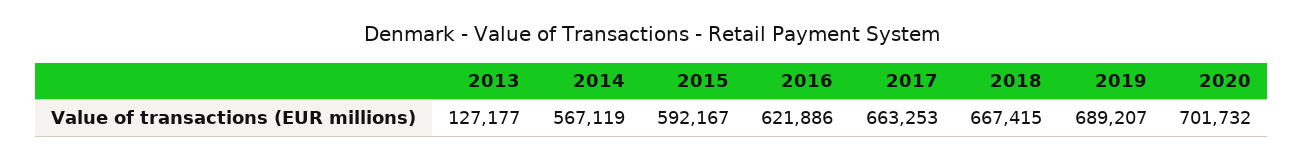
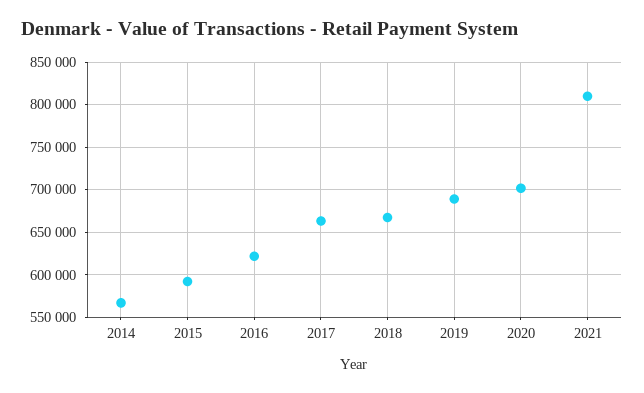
2013: 127177 -> none
2021: none -> 810000

